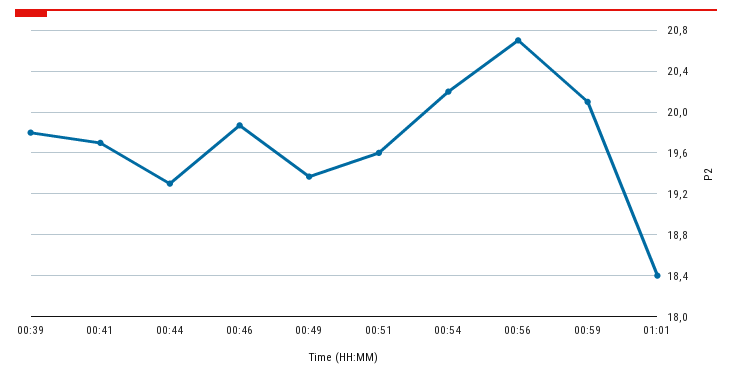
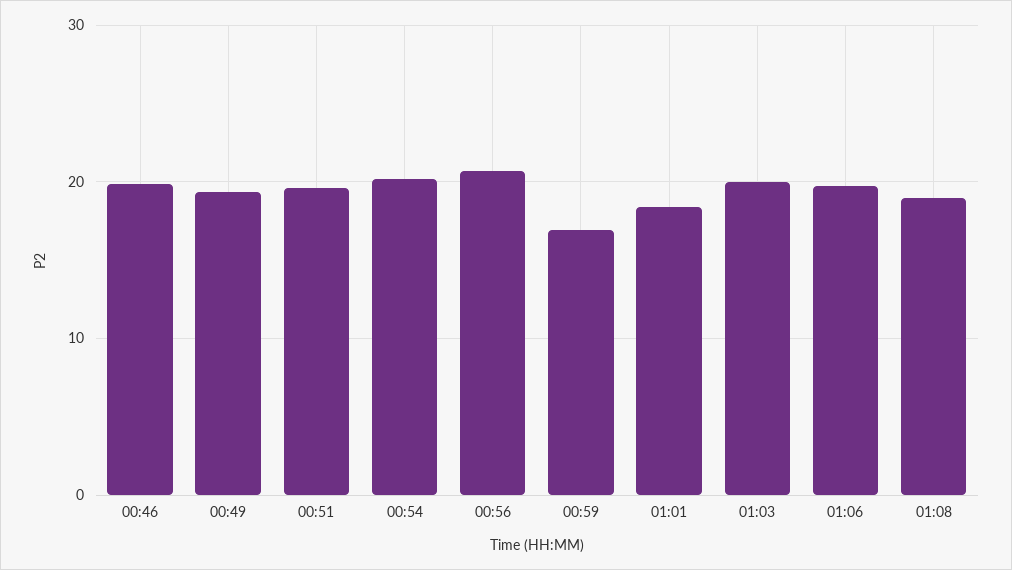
00:39: 19.8 -> none
00:41: 19.7 -> none
00:44: 19.3 -> none
00:59: 20.1 -> 17
01:03: none -> 20
01:06: none -> 20
01:08: none -> 19

